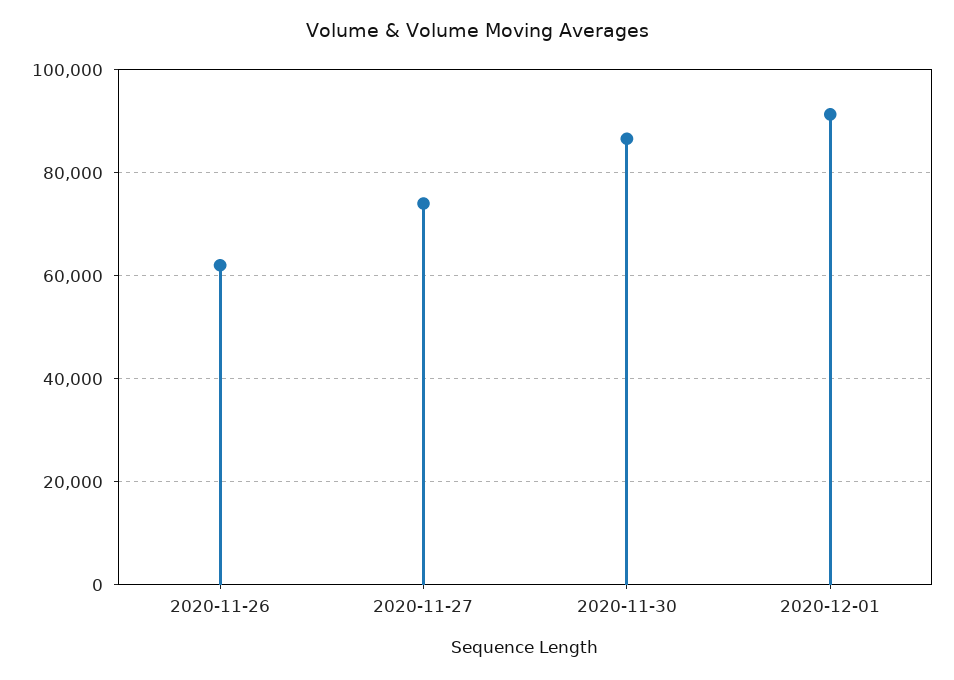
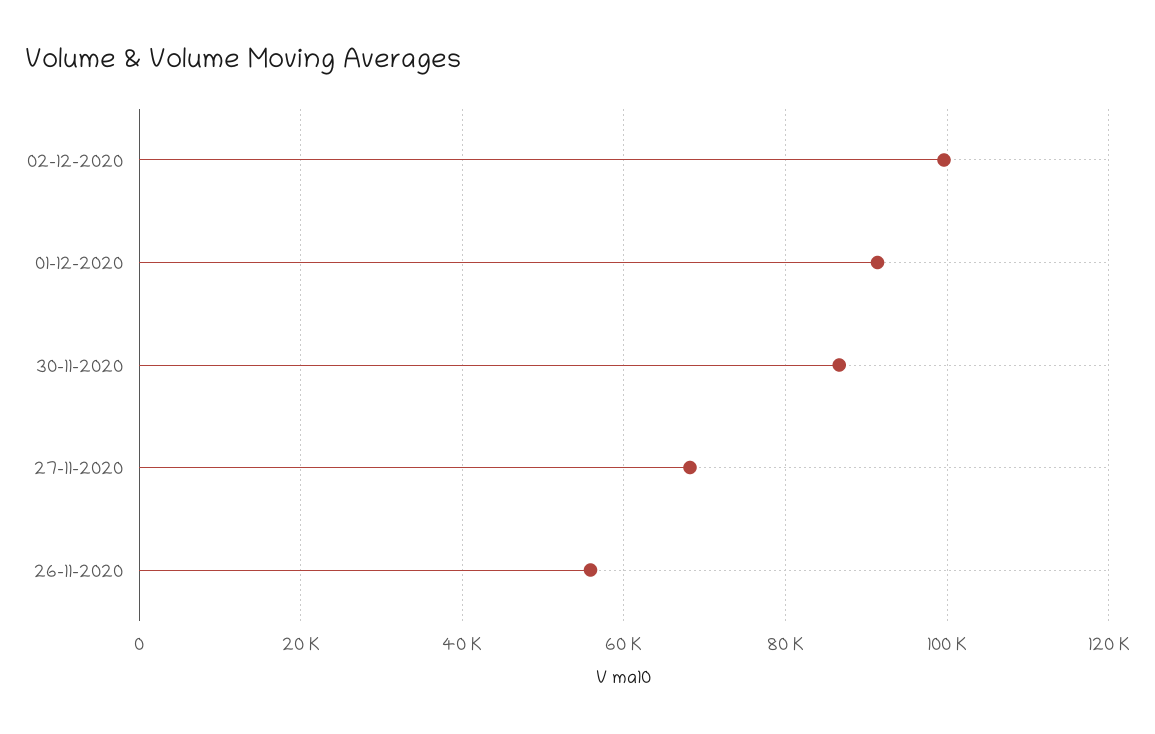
2020-11-26: 62000 -> 56000
2020-11-27: 74000 -> 68000
02-12-2020: none -> 100000

